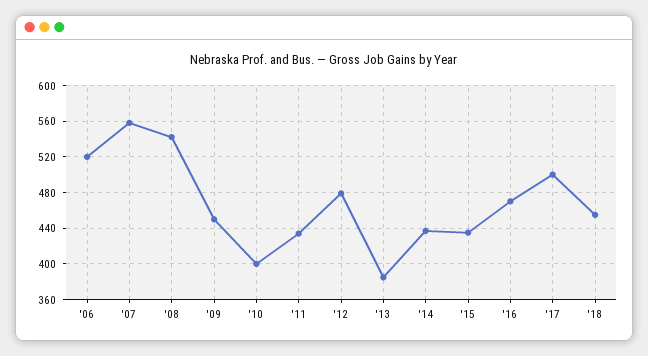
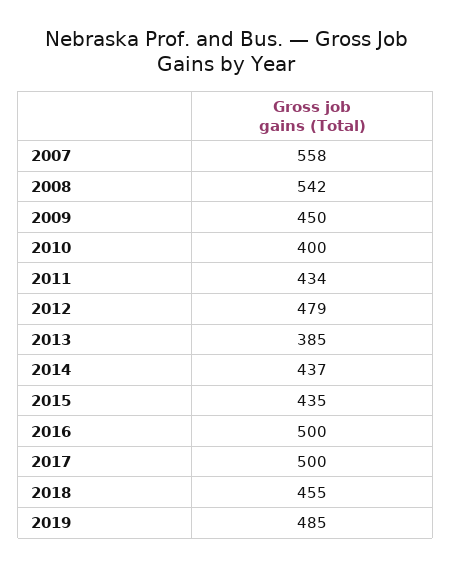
'06: 520 -> none
'16: 470 -> 500
2019: none -> 485

